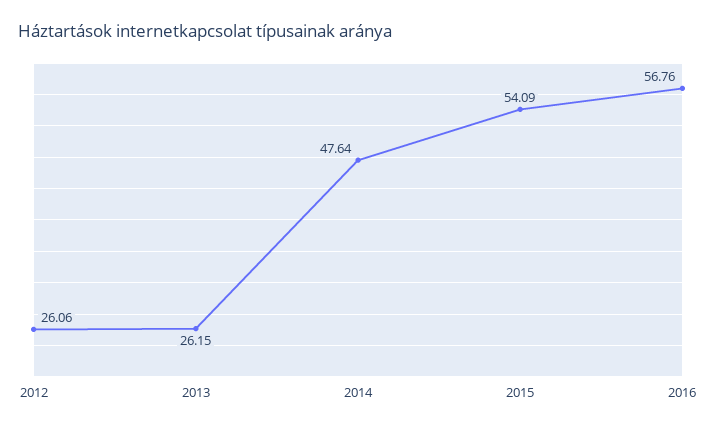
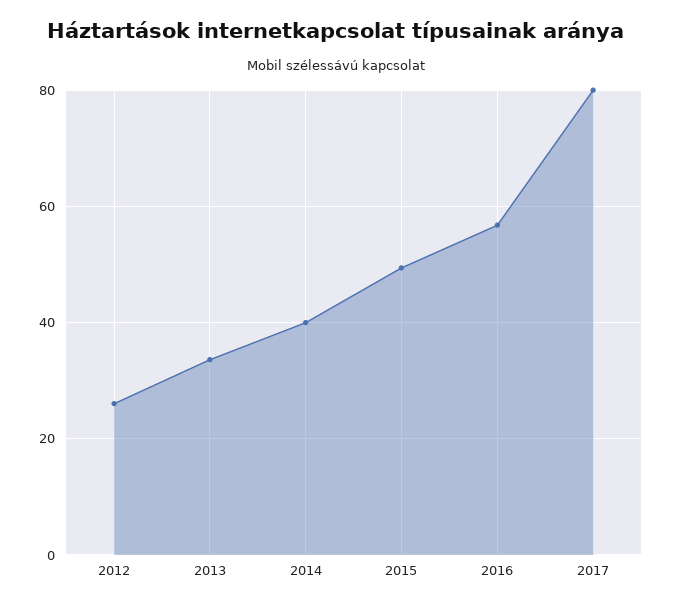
2013: 26.15 -> 34
2014: 47.64 -> 40
2015: 54.09 -> 50
2017: none -> 80

